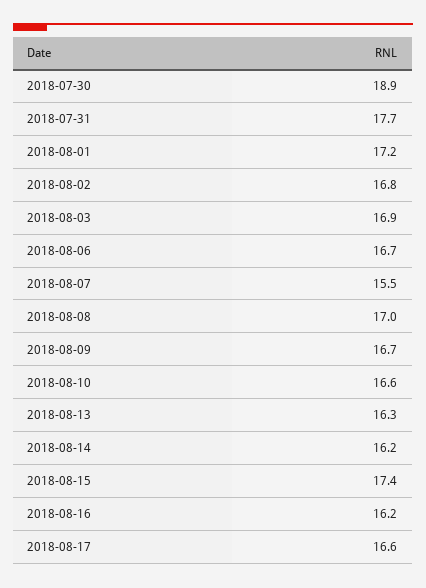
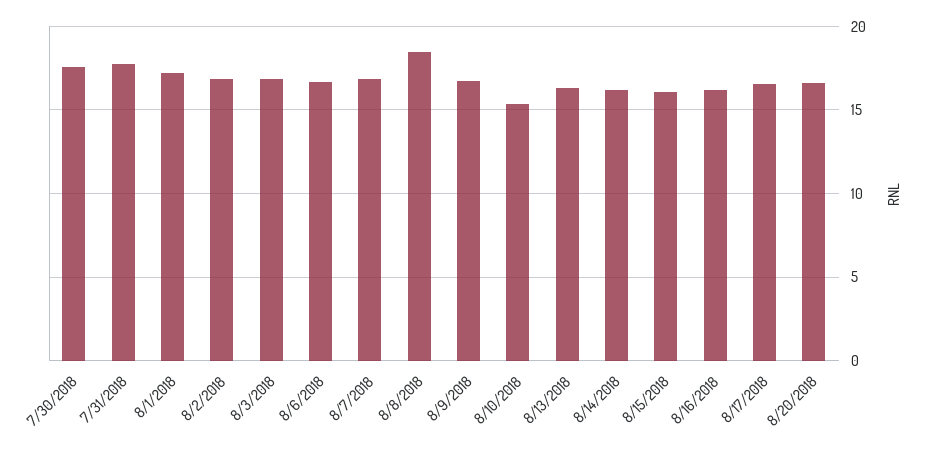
2018-07-30: 18.9 -> 17.5
2018-08-07: 15.5 -> 17
2018-08-08: 17 -> 18.5
2018-08-10: 16.6 -> 15.5
2018-08-15: 17.4 -> 16
8/20/2018: none -> 16.5

